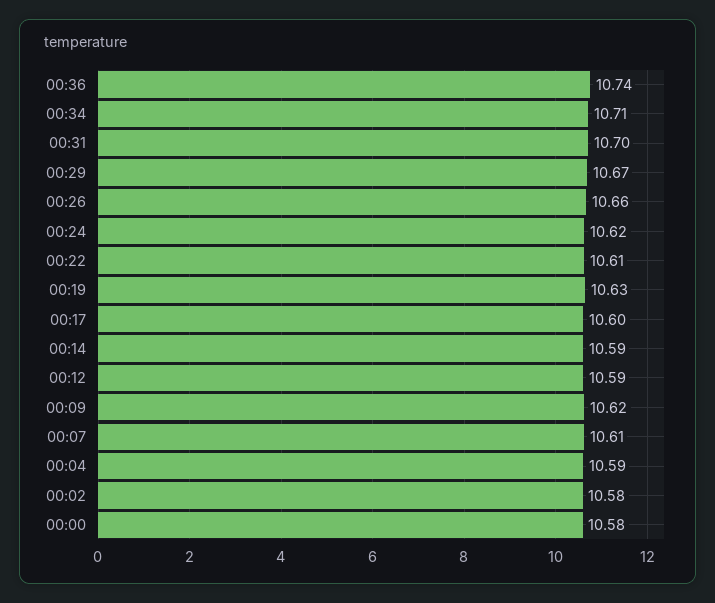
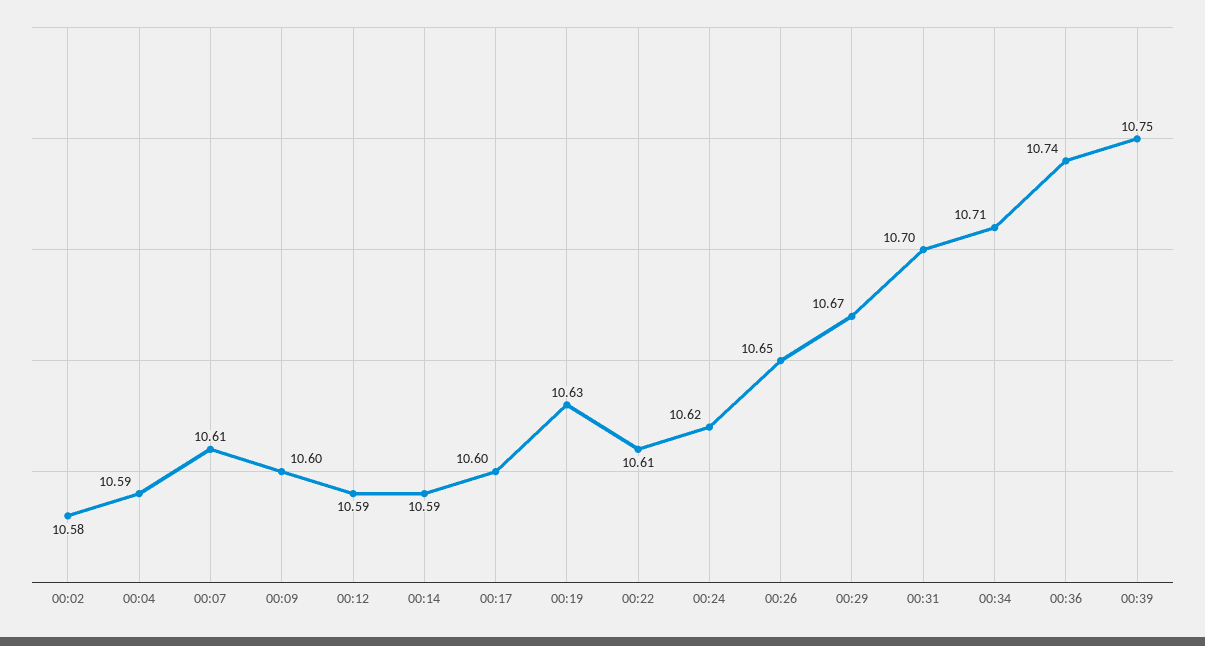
00:26: 10.66 -> 10.65
00:09: 10.62 -> 10.6
00:00: 10.58 -> none
00:39: none -> 10.75

